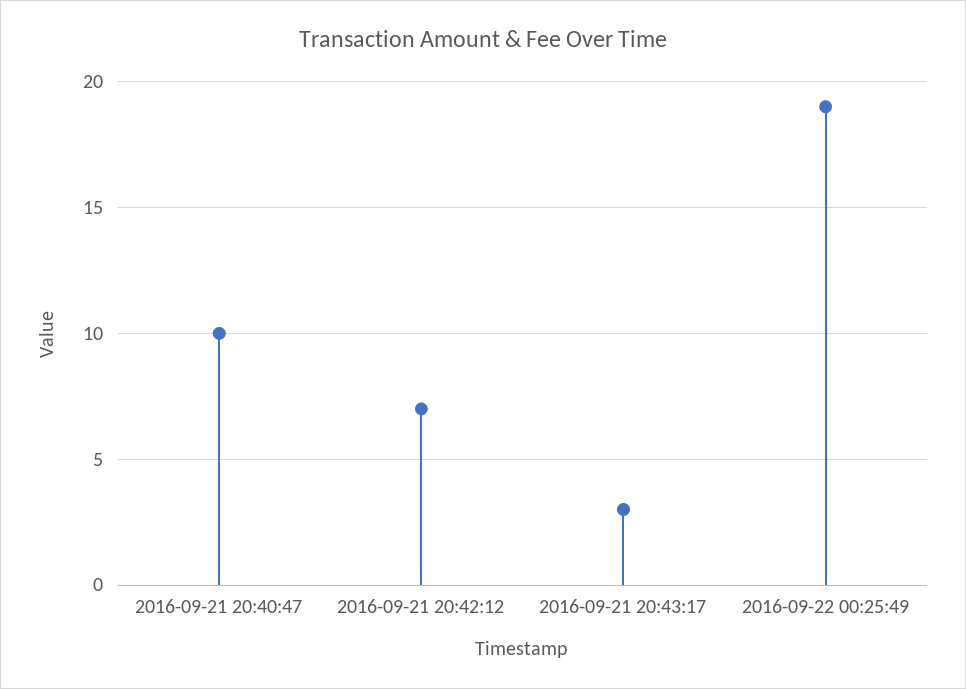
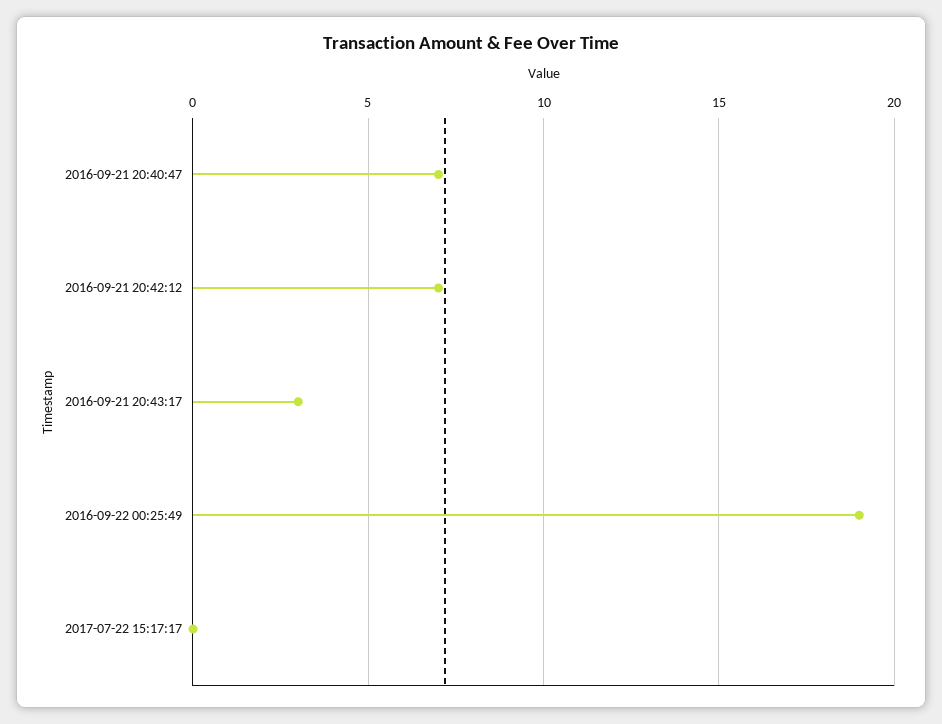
2016-09-21 20:40:47: 10 -> 7
2017-07-22 15:17:17: none -> 0

